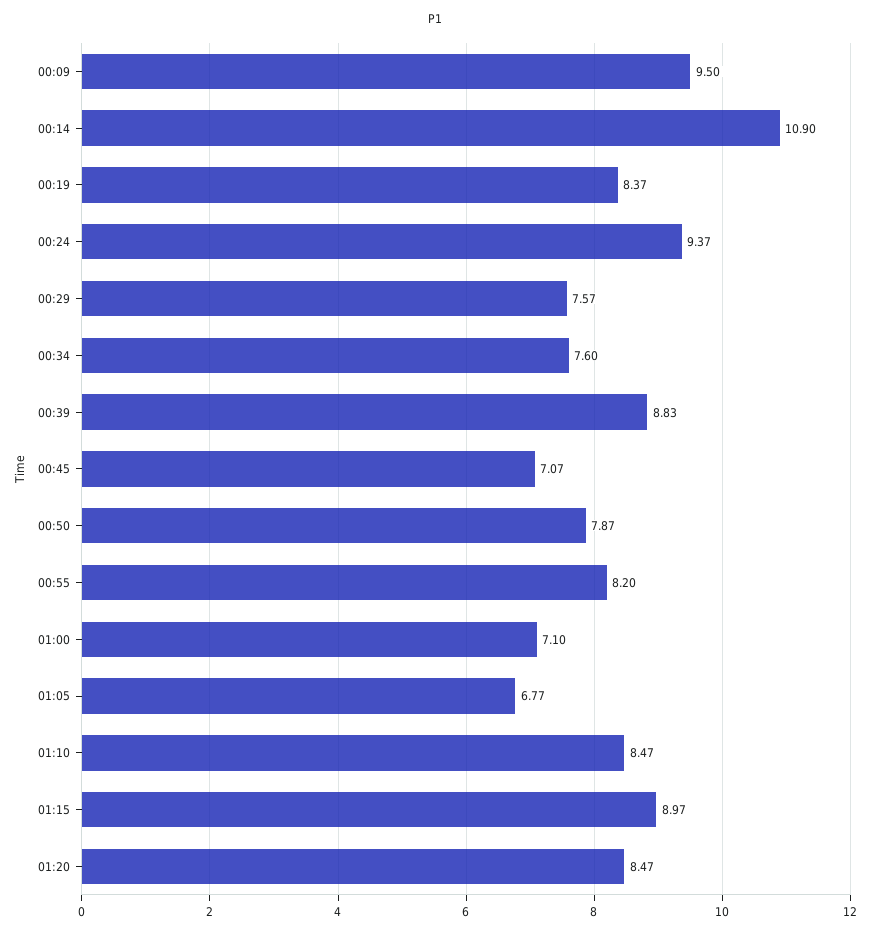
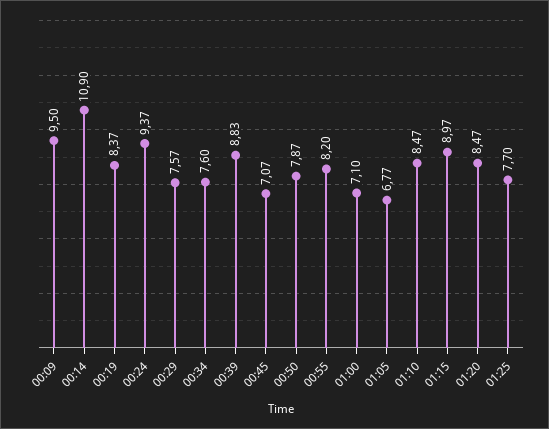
01:25: none -> 7.7

